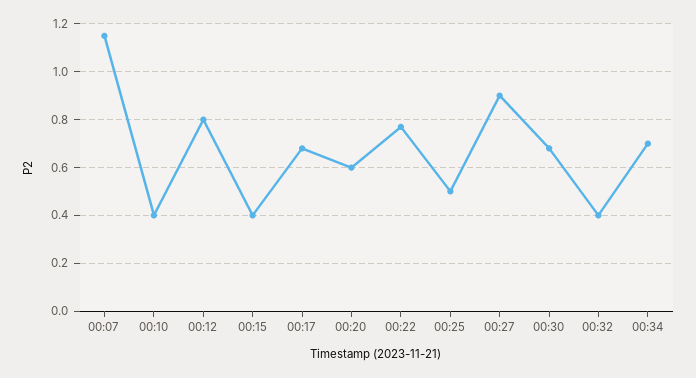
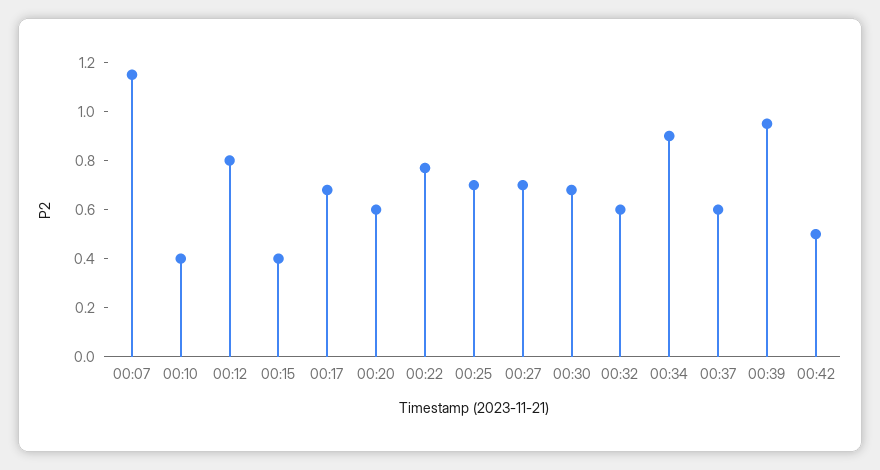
00:25: 0.5 -> 0.7
00:27: 0.9 -> 0.7
00:32: 0.4 -> 0.6
00:34: 0.7 -> 0.9
00:37: none -> 0.6
00:39: none -> 0.95
00:42: none -> 0.5

